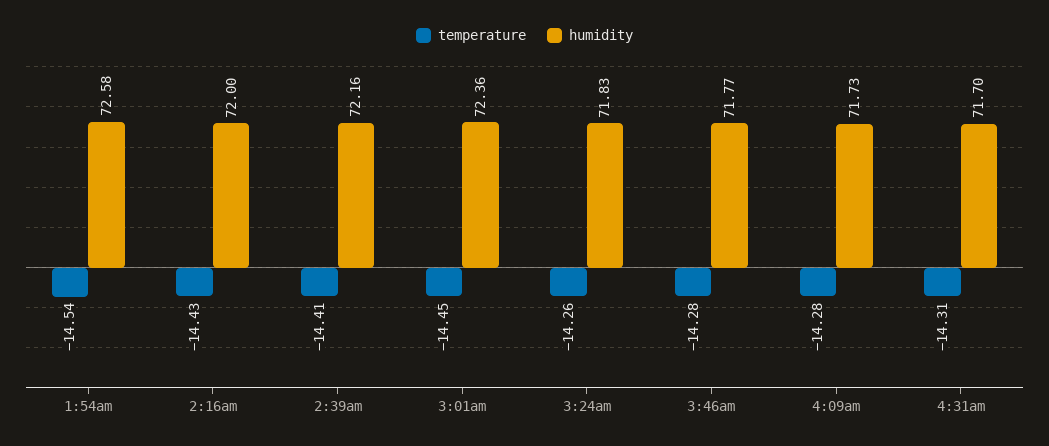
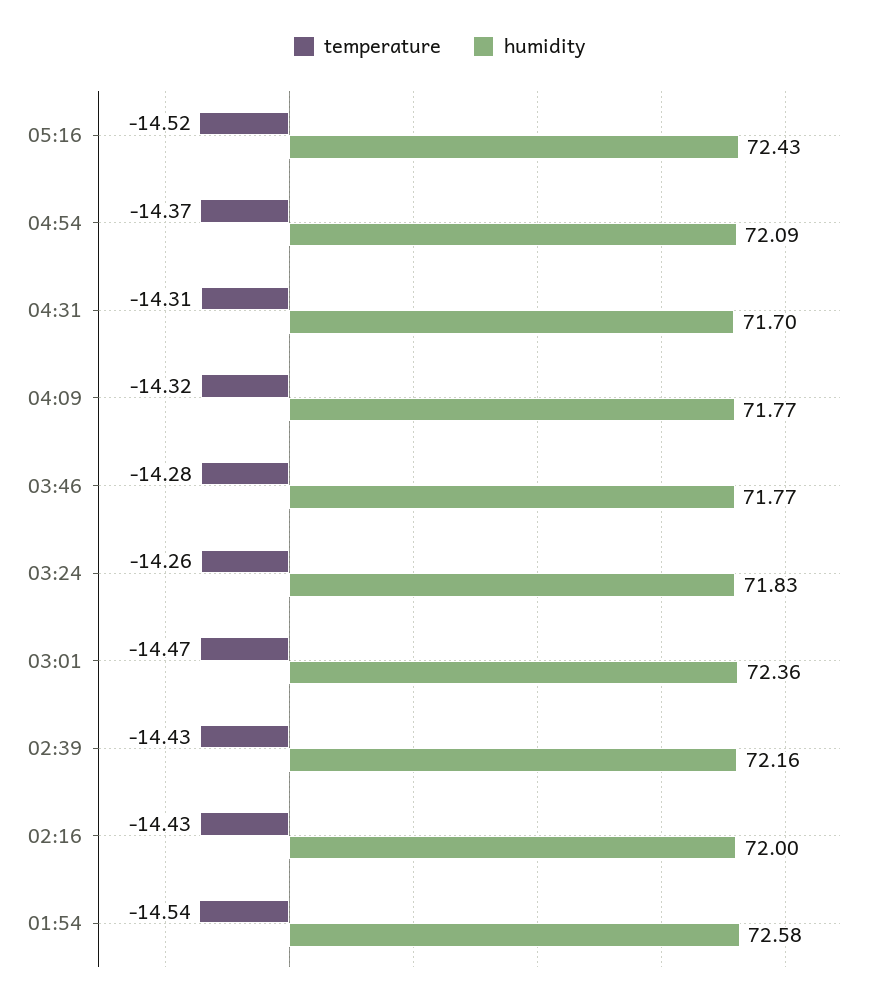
temperature, 2:39am: -14.41 -> -14.43
temperature, 3:01am: -14.45 -> -14.47
temperature, 4:09am: -14.28 -> -14.32
humidity, 4:09am: 71.73 -> 71.77
temperature, 05:16: none -> -14.52
humidity, 05:16: none -> 72.43
temperature, 04:54: none -> -14.37
humidity, 04:54: none -> 72.09

